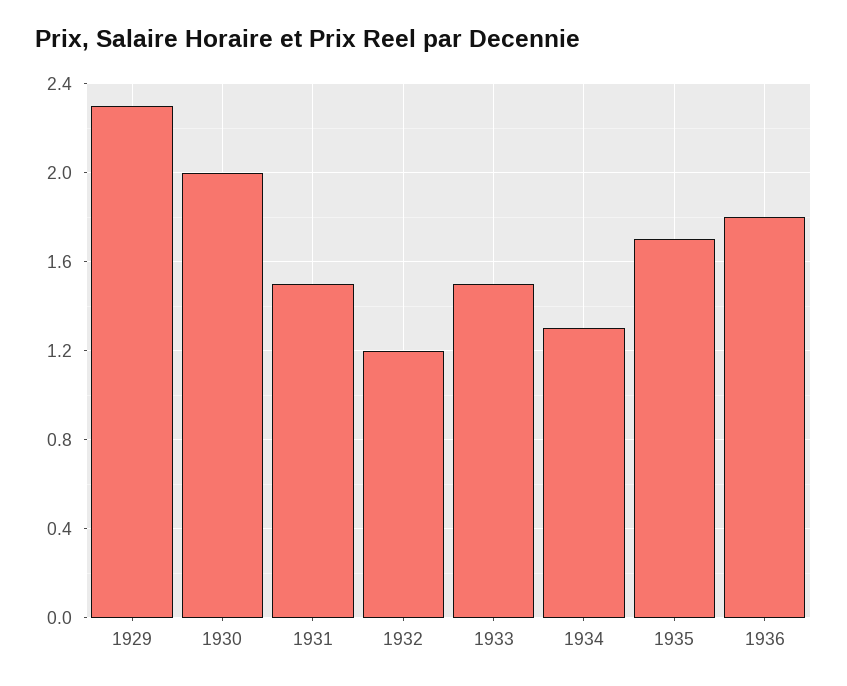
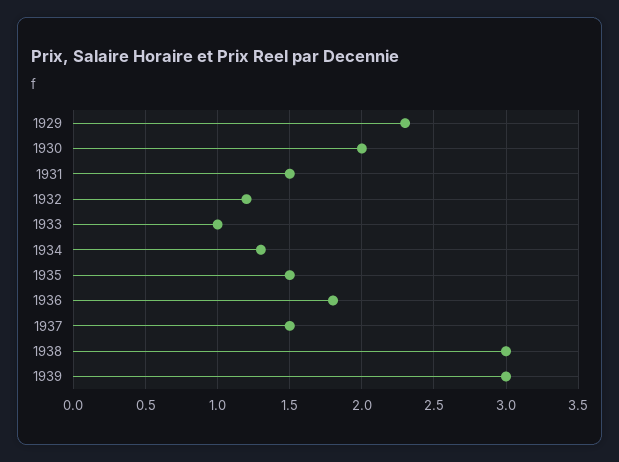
1933: 1.5 -> 1
1935: 1.7 -> 1.5
1937: none -> 1.5
1938: none -> 3
1939: none -> 3

